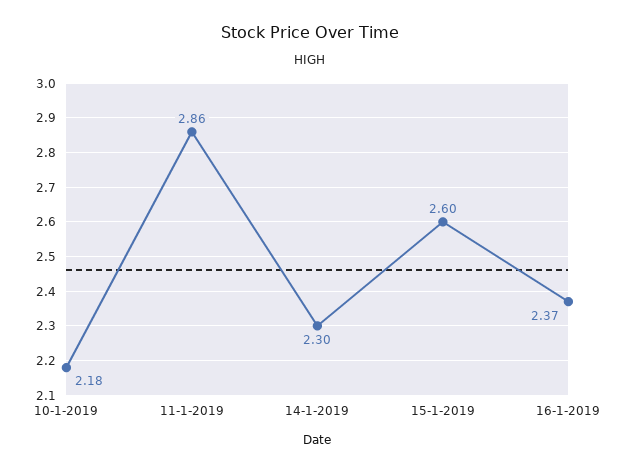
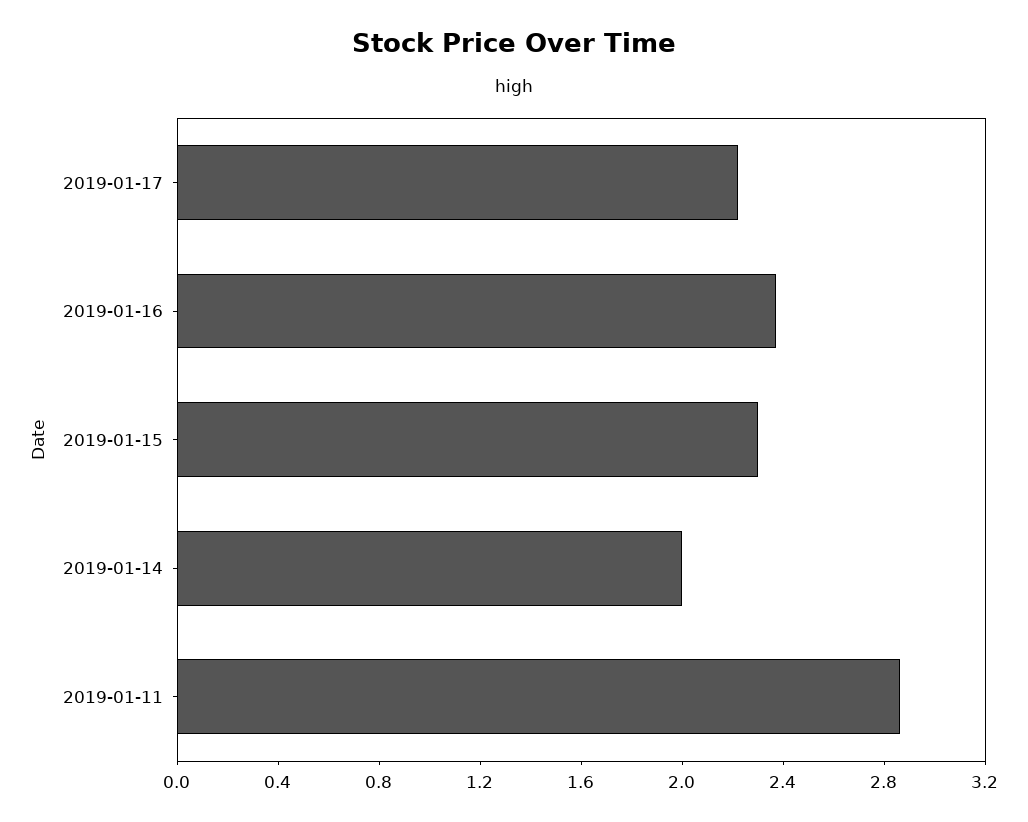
10-1-2019: 2.18 -> none
14-1-2019: 2.3 -> 2
15-1-2019: 2.6 -> 2.3
2019-01-17: none -> 2.2

